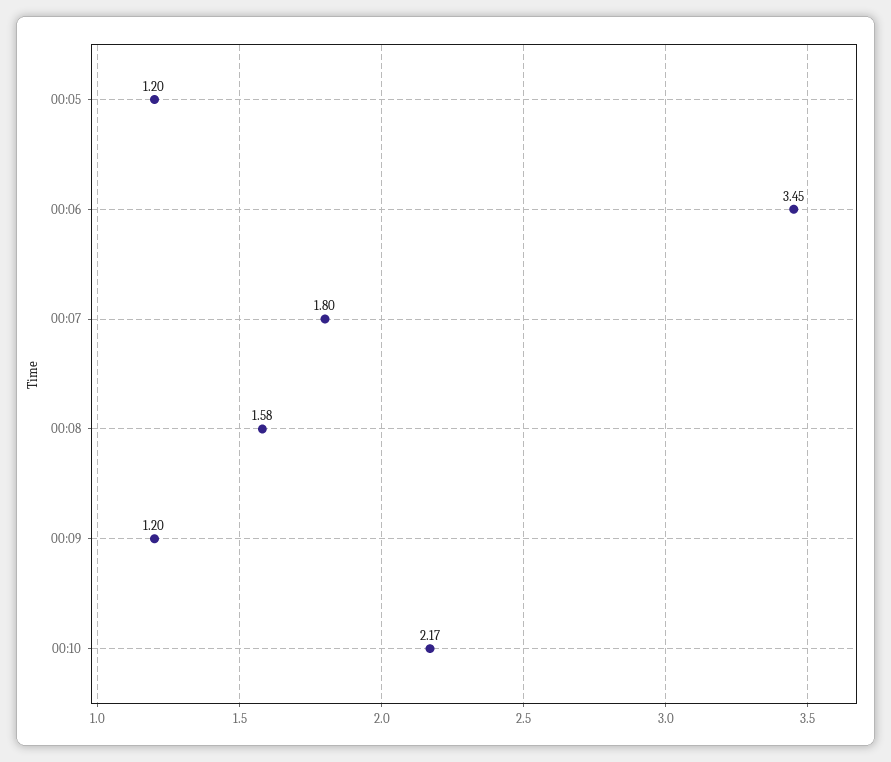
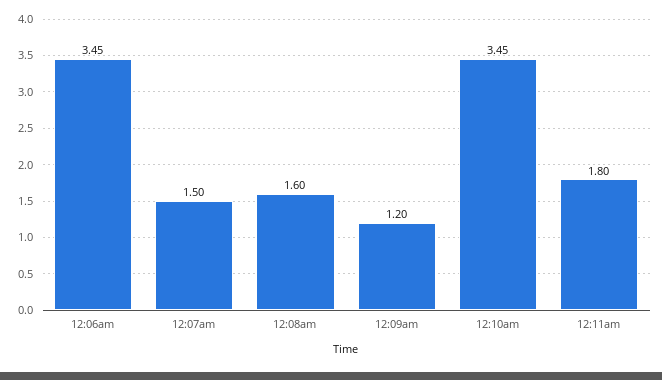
00:05: 1.2 -> none
00:07: 1.8 -> 1.5
00:08: 1.58 -> 1.6
00:10: 2.17 -> 3.45
12:11am: none -> 1.8

